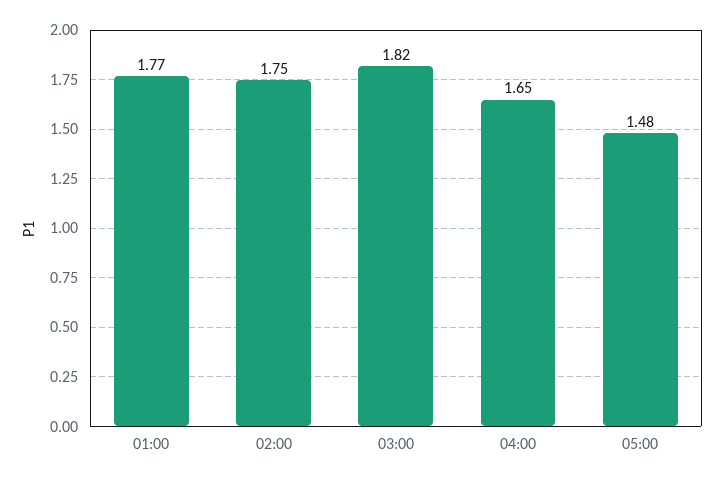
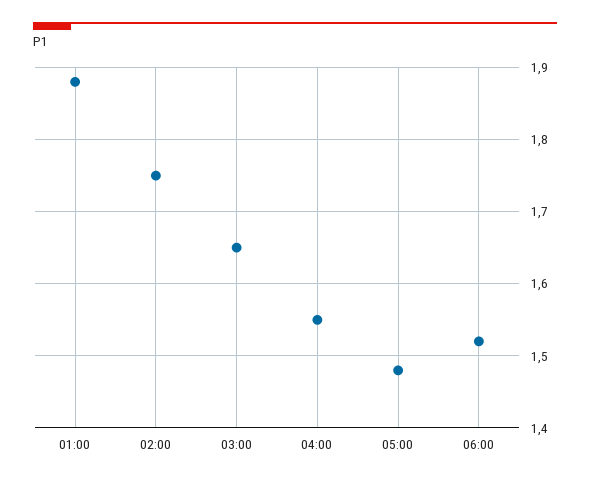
01:00: 1.77 -> 1.88
03:00: 1.82 -> 1.65
04:00: 1.65 -> 1.55
06:00: none -> 1.52

